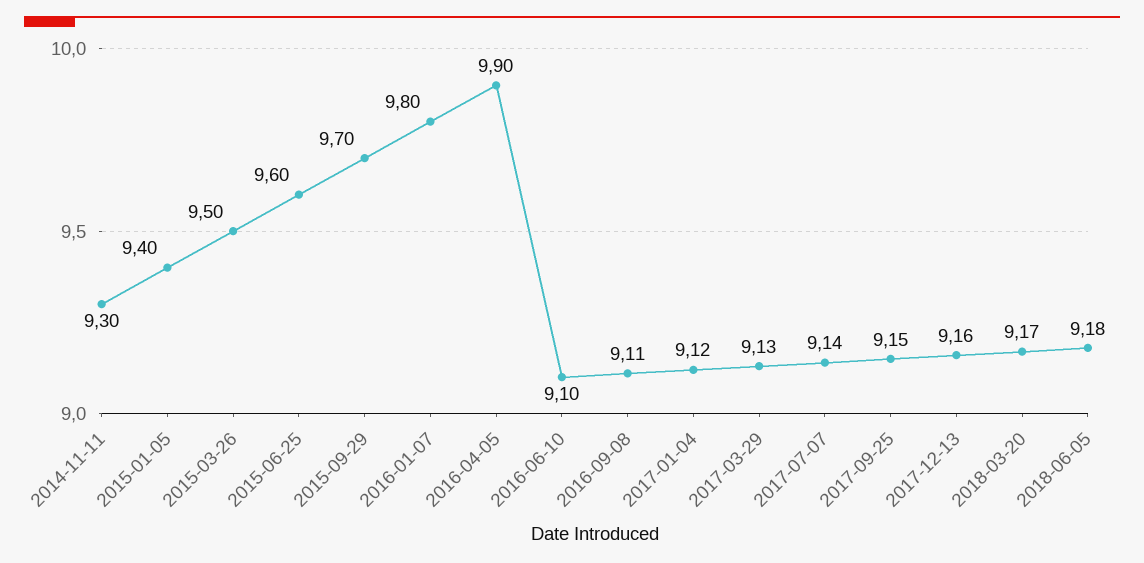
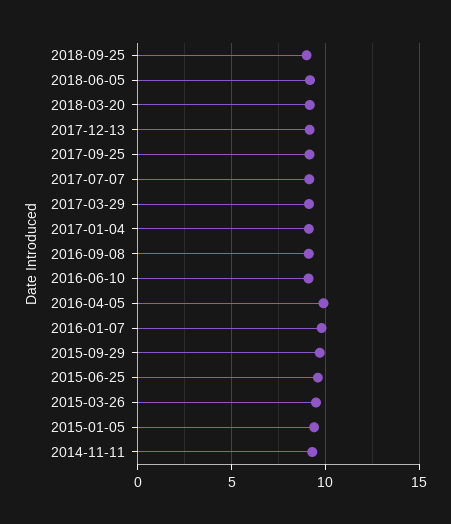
2018-09-25: none -> 9

